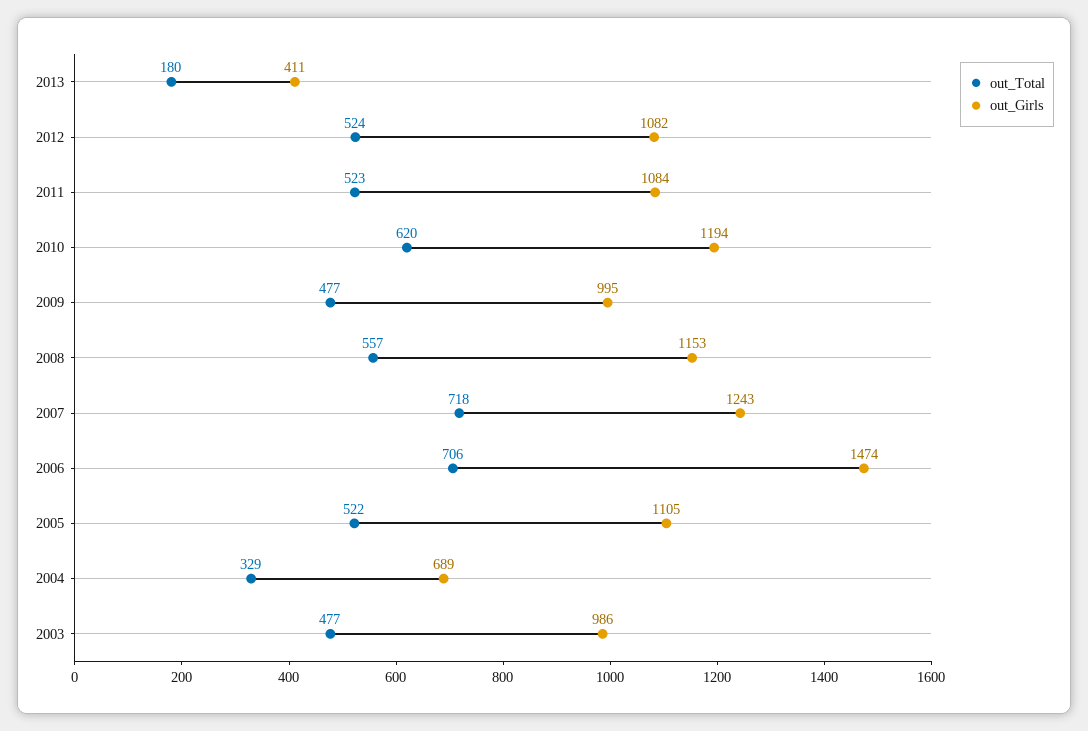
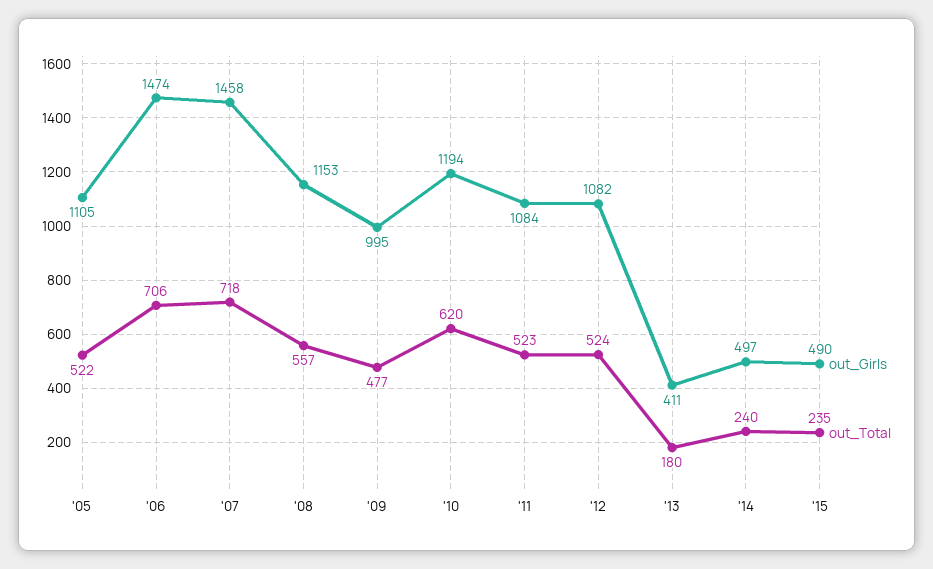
out_Girls, 2007: 1243 -> 1458
out_Total, 2004: 329 -> none
out_Girls, 2004: 689 -> none
out_Total, 2003: 477 -> none
out_Girls, 2003: 986 -> none
out_Girls, '14: none -> 497
out_Total, '14: none -> 240
out_Girls, '15: none -> 490
out_Total, '15: none -> 235

